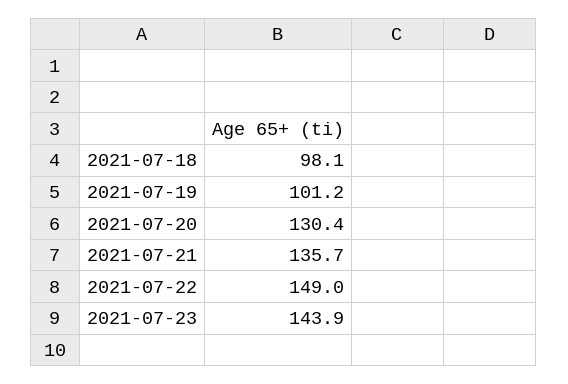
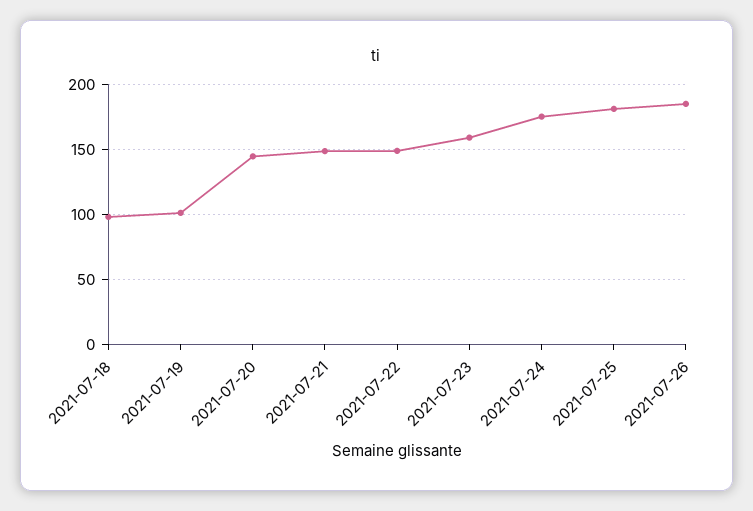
2021-07-20: 130.4 -> 145
2021-07-21: 135.7 -> 150
2021-07-23: 143.9 -> 160
2021-07-24: none -> 175
2021-07-25: none -> 180
2021-07-26: none -> 185

